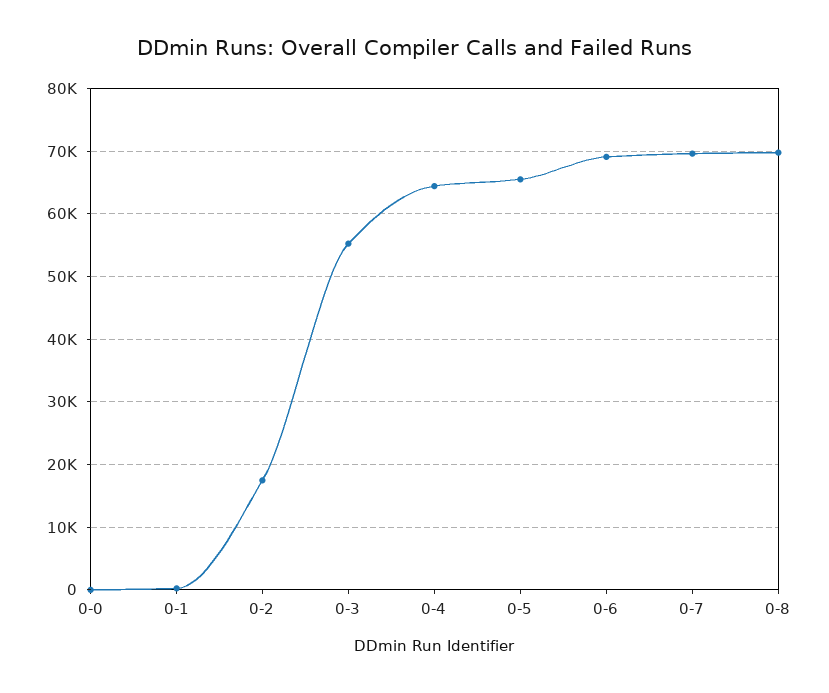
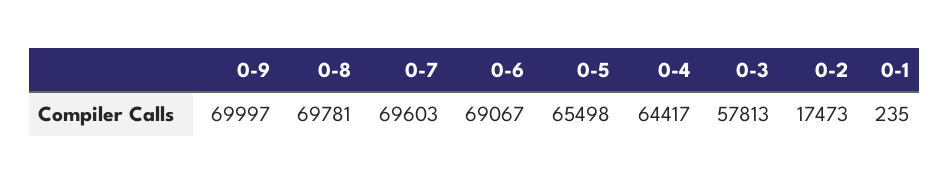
0-0: 0 -> none
0-3: 55000 -> 57813
0-9: none -> 69997

